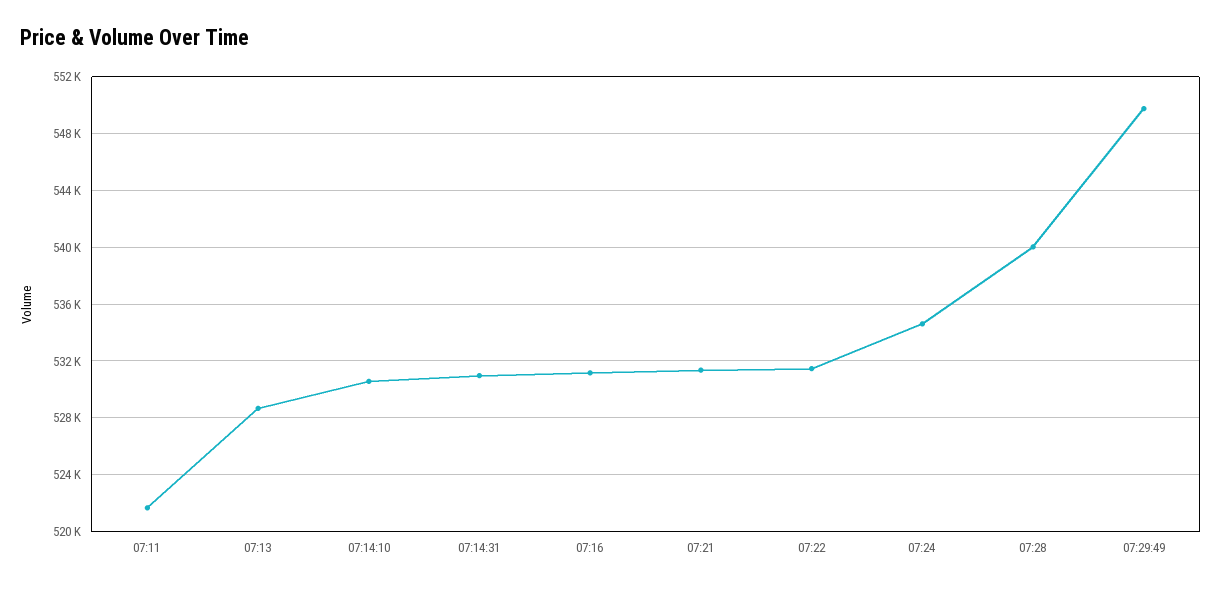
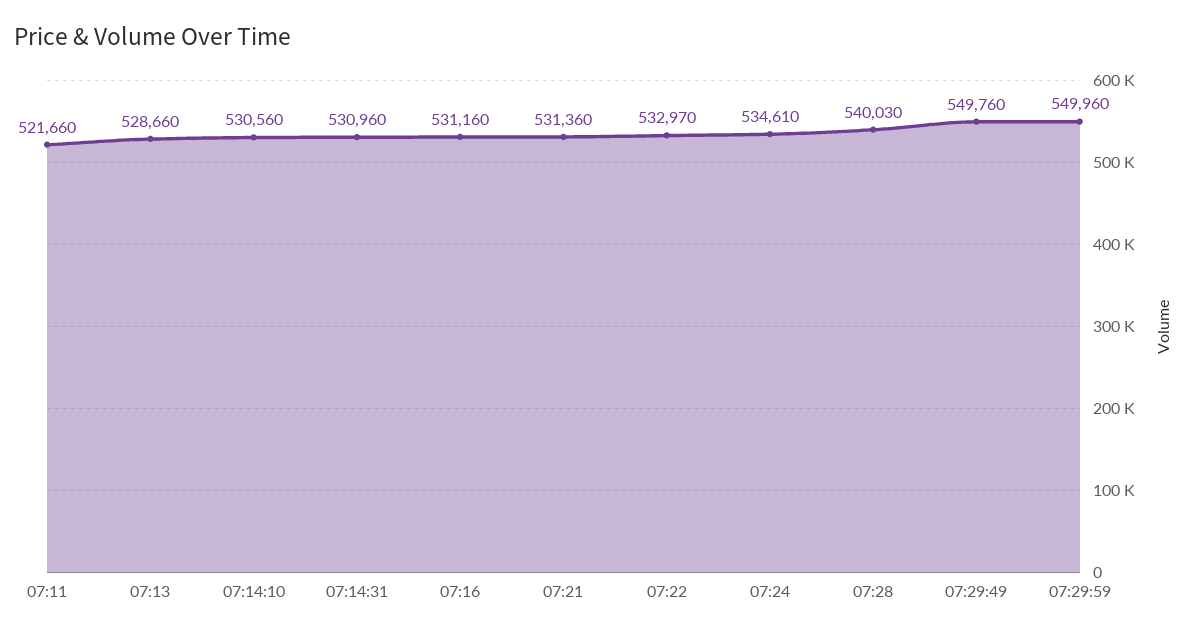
07:22: 531500 -> 532970
07:29:59: none -> 549960

